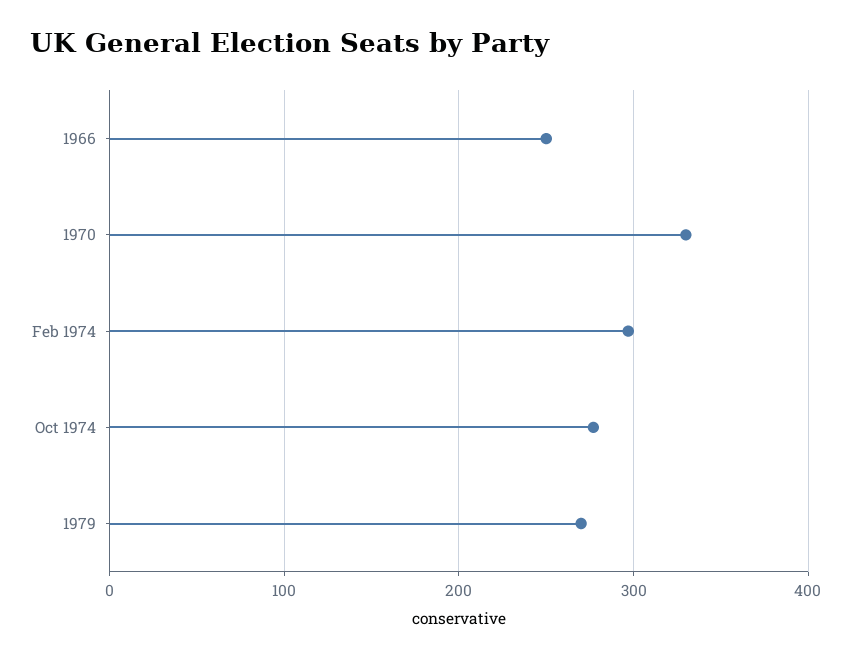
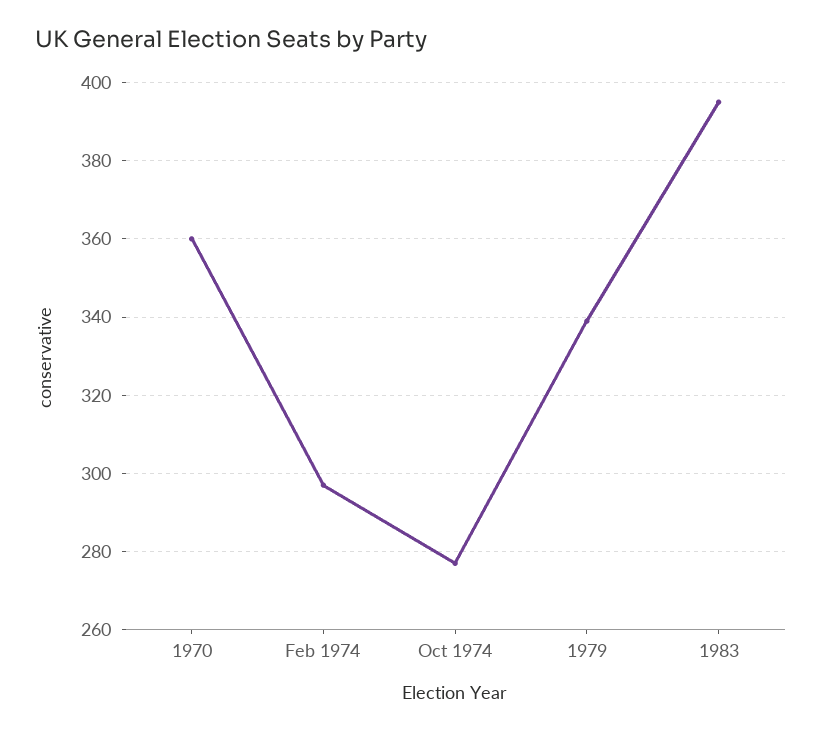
1966: 250 -> none
1970: 330 -> 360
1979: 270 -> 340
1983: none -> 395

